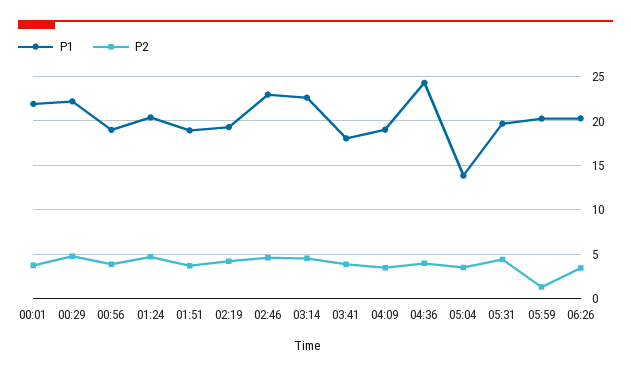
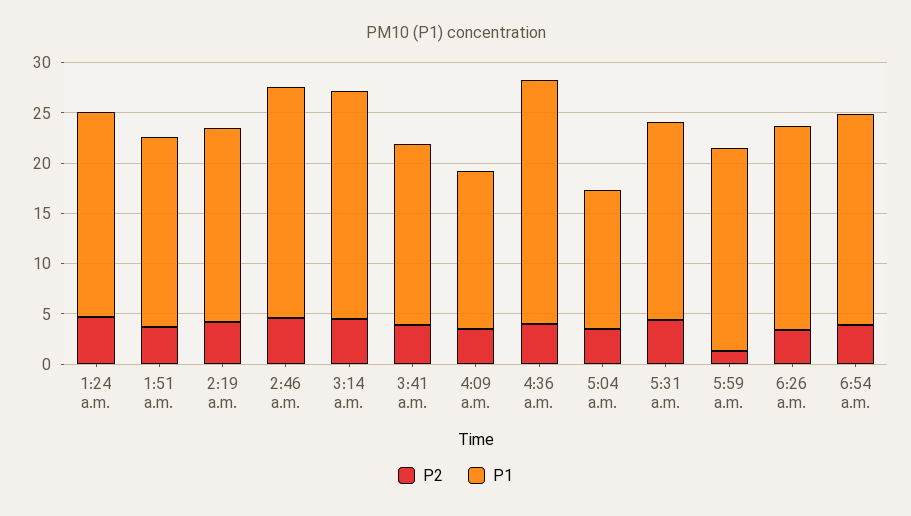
P1, 00:01: 22 -> none
P2, 00:01: 4 -> none
P1, 00:29: 22 -> none
P2, 00:29: 5 -> none
P1, 00:56: 19 -> none
P2, 00:56: 4 -> none
P1, 04:09: 19 -> 16
P2, 6:54 a.m.: none -> 4
P1, 6:54 a.m.: none -> 21

